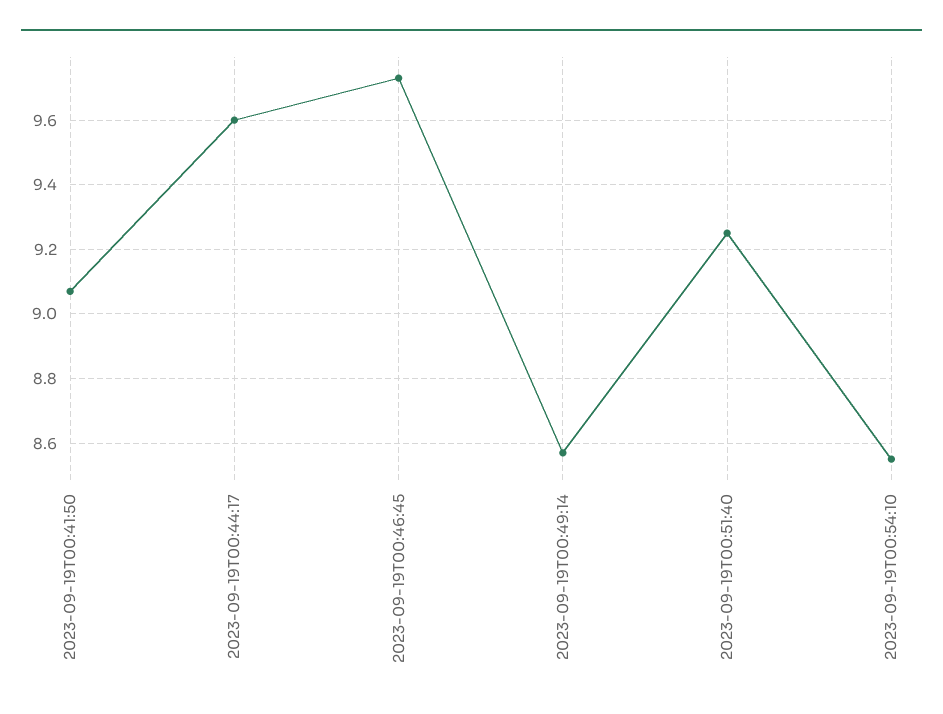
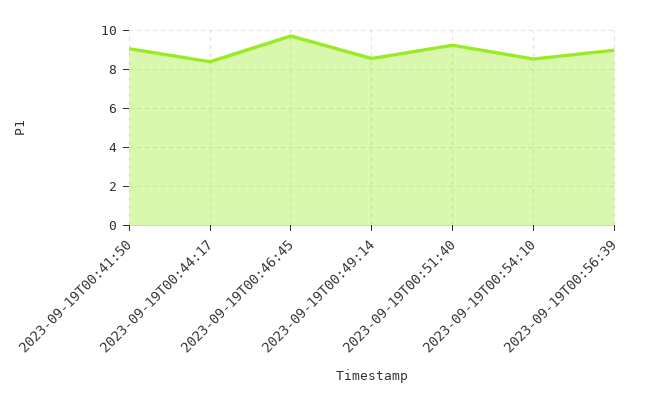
2023-09-19T00:44:17: 9.6 -> 8.5
2023-09-19T00:56:39: none -> 9

